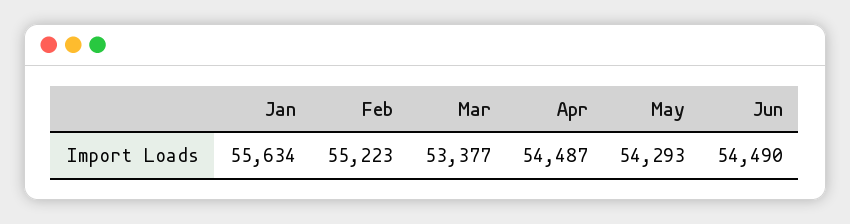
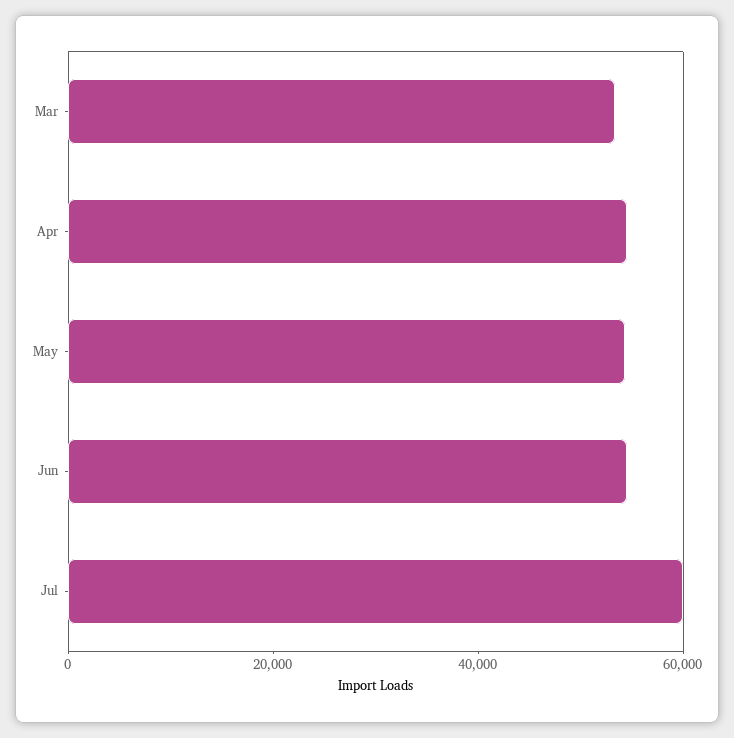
Jan: 55634 -> none
Feb: 55223 -> none
Jul: none -> 60000

